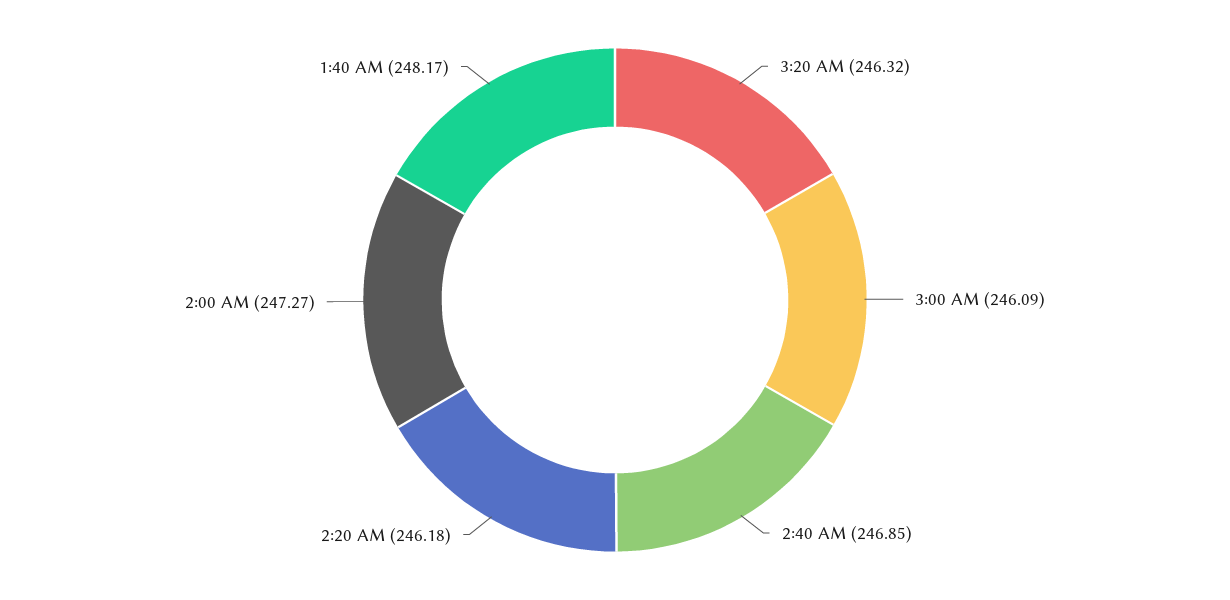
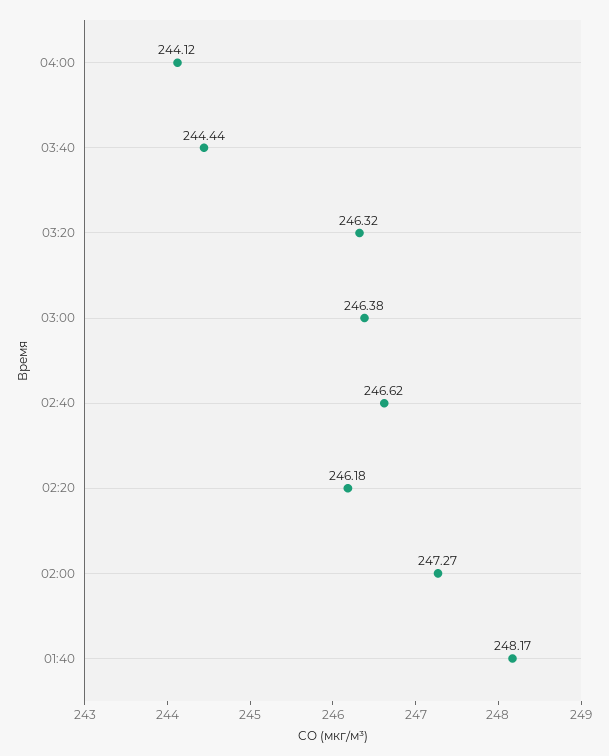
3:00 AM: 246.09 -> 246.38
2:40 AM: 246.85 -> 246.62
04:00: none -> 244.12
03:40: none -> 244.44

